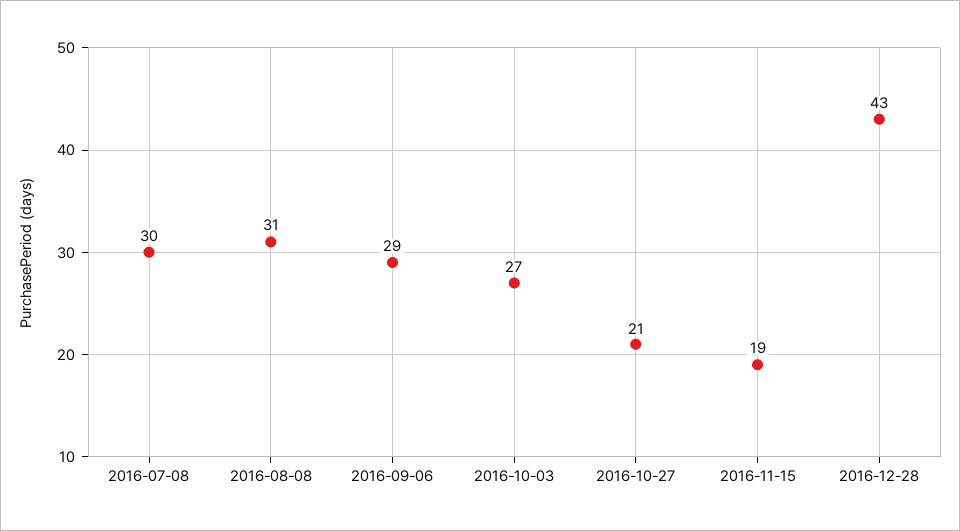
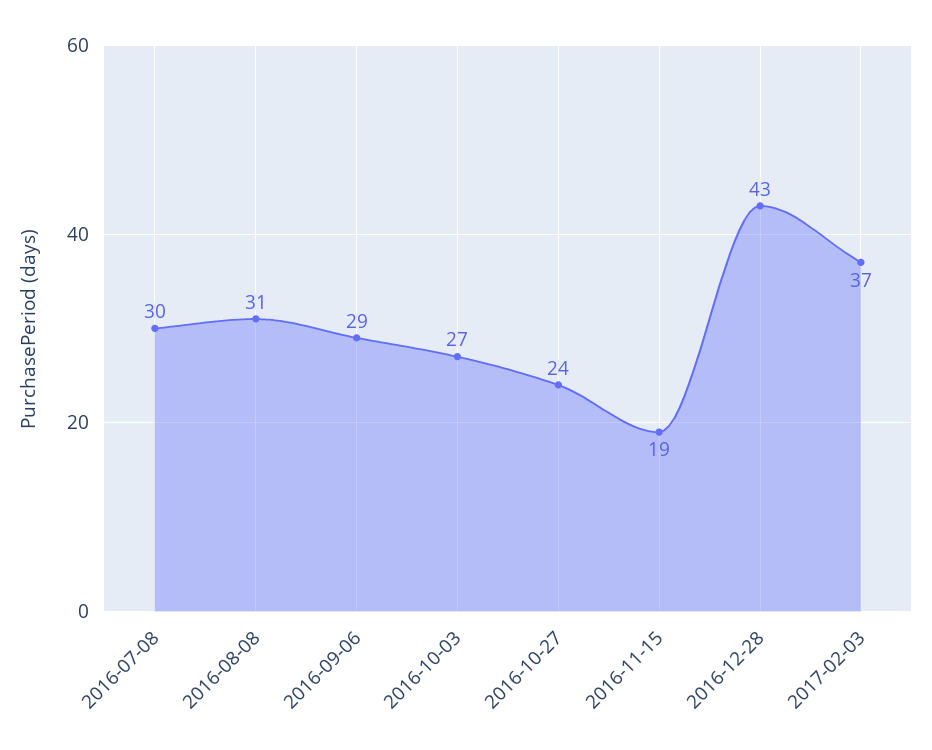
2016-10-27: 21 -> 24
2017-02-03: none -> 37

